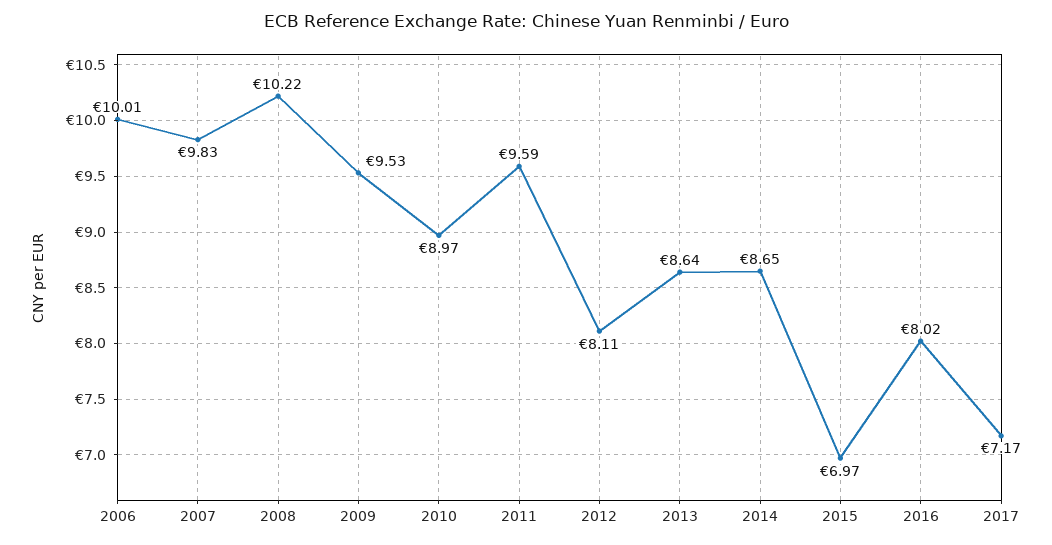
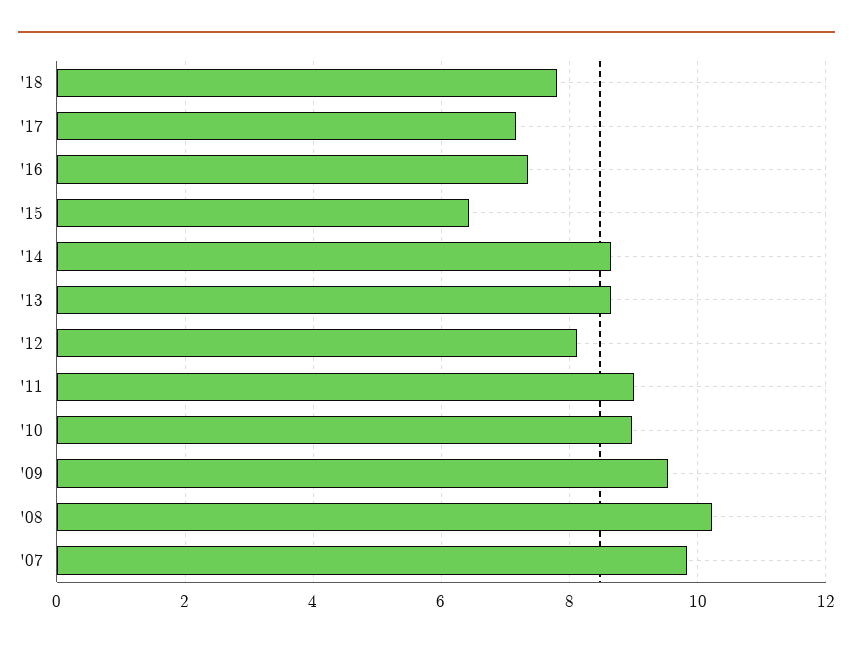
2006: 10.01 -> none
2011: 9.59 -> 9
2015: 6.97 -> 6.4
2016: 8.02 -> 7.4
'18: none -> 7.8

